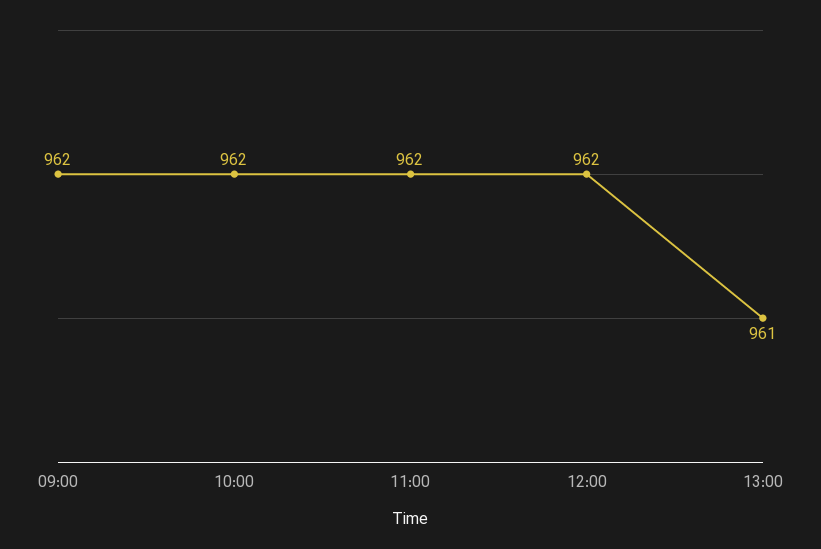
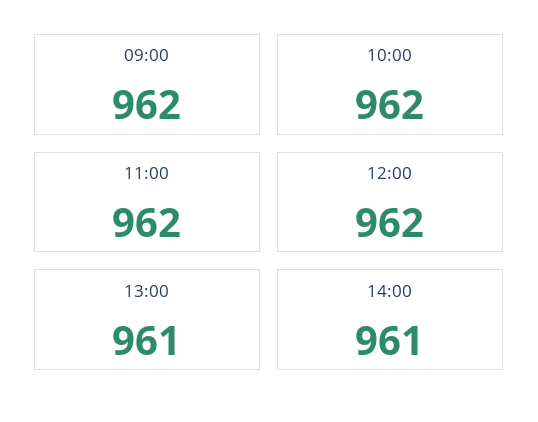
14:00: none -> 961

